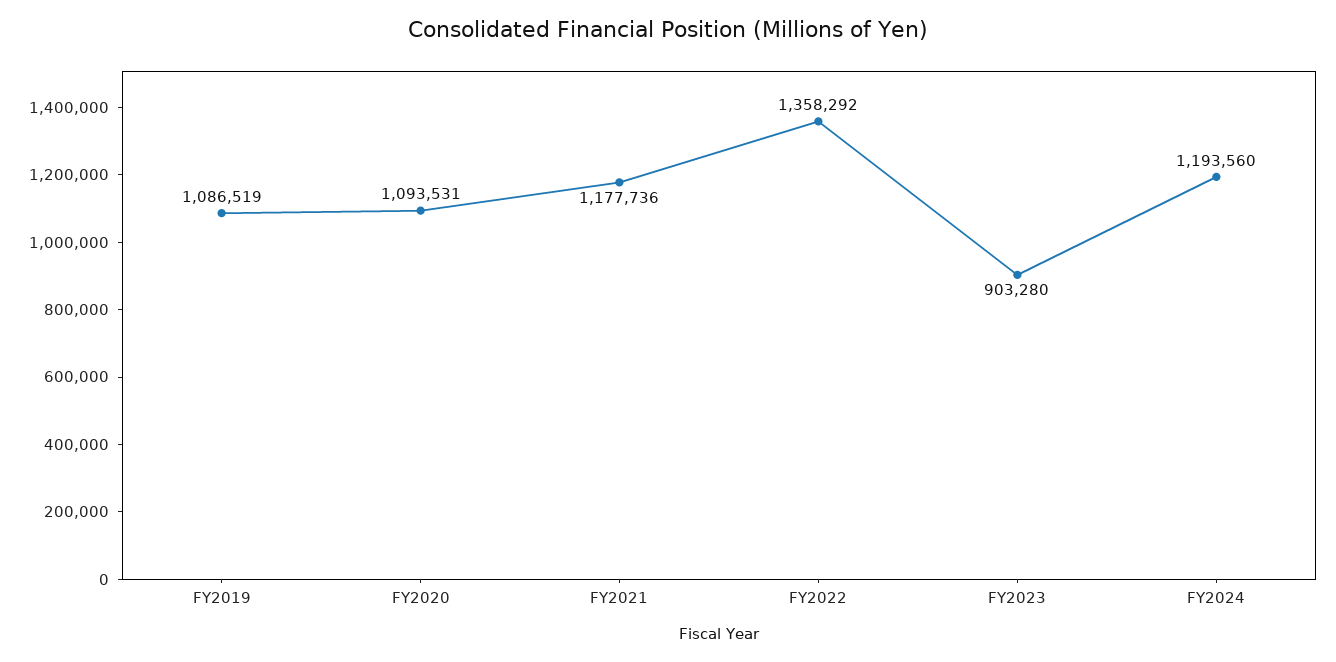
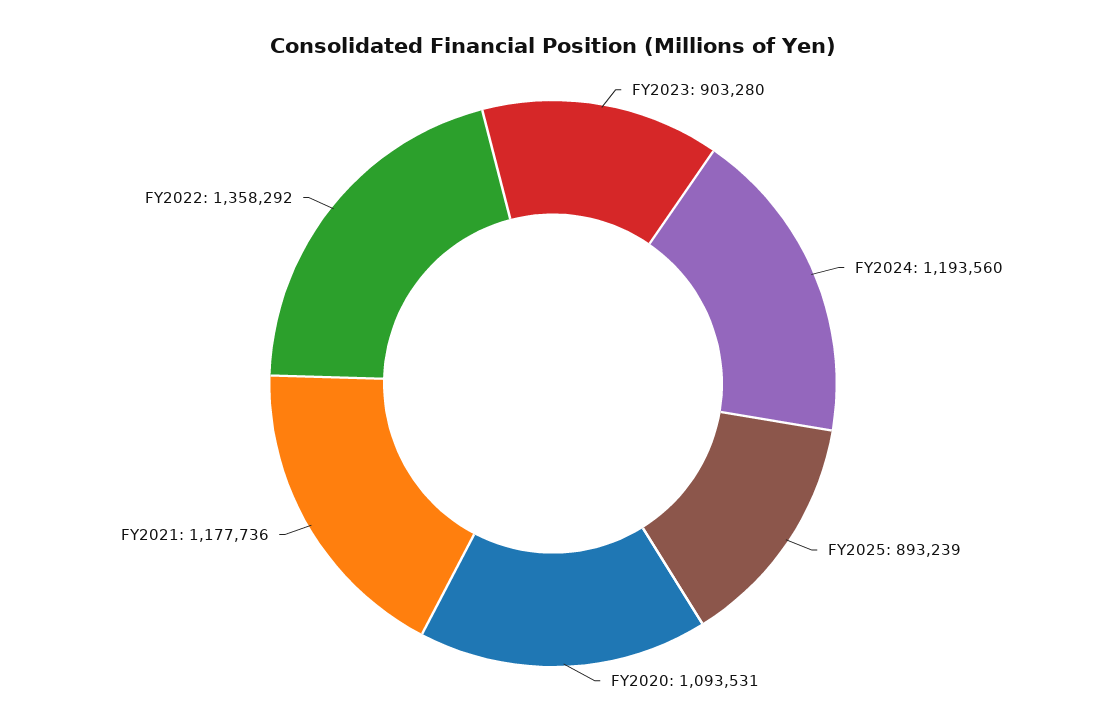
FY2019: 1086519 -> none
FY2025: none -> 893239

